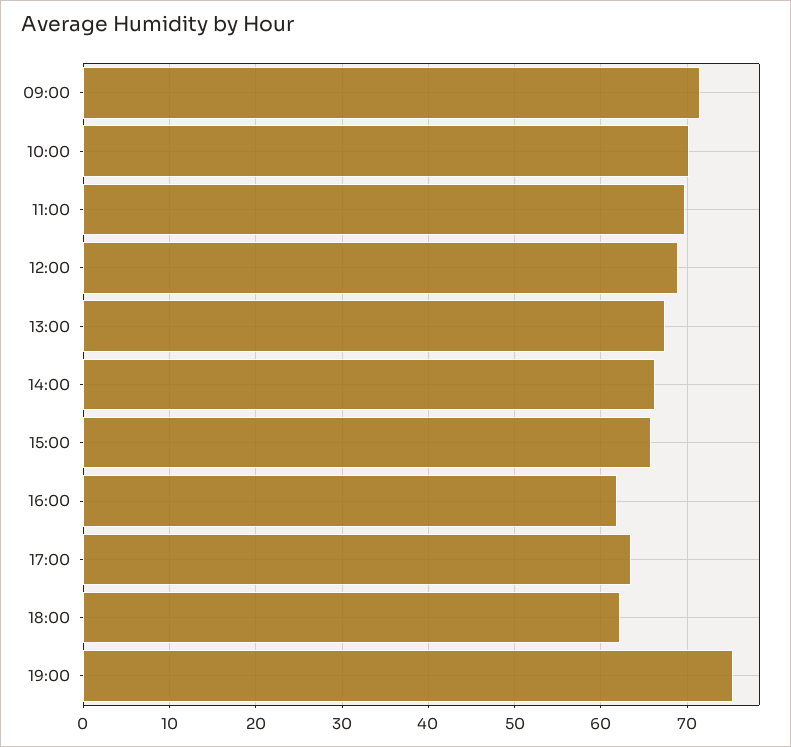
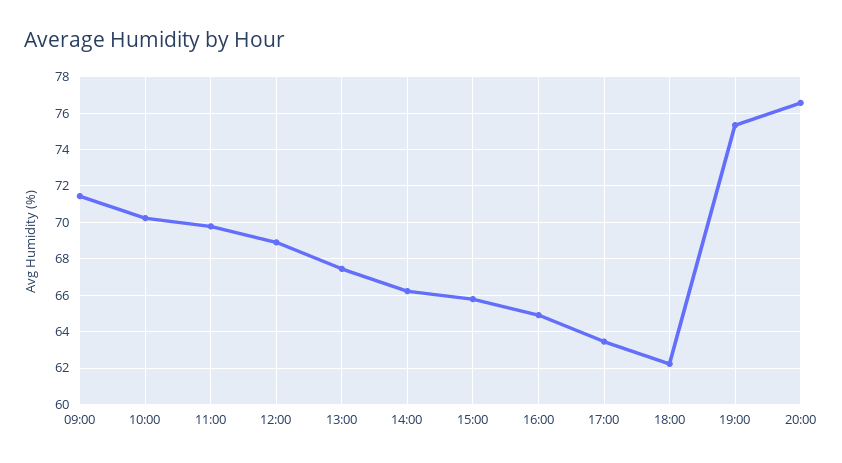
16:00: 62 -> 65
20:00: none -> 76.5

